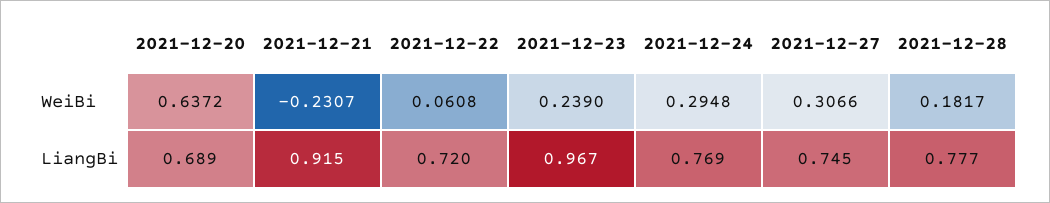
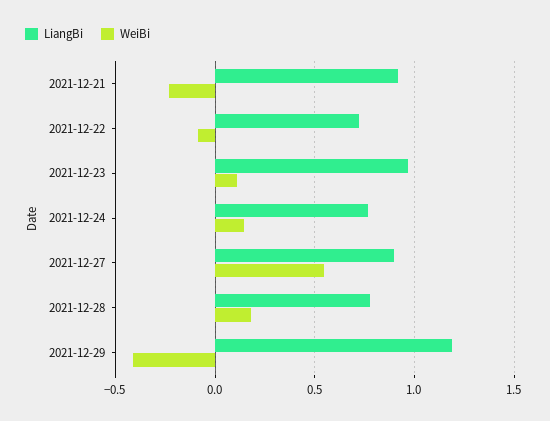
WeiBi, 2021-12-20: 0.6372 -> none
WeiBi, 2021-12-22: 0.0608 -> -0.1
WeiBi, 2021-12-23: 0.239 -> 0.1
WeiBi, 2021-12-24: 0.2948 -> 0.15
WeiBi, 2021-12-27: 0.3066 -> 0.55
LiangBi, 2021-12-20: 0.689 -> none
LiangBi, 2021-12-27: 0.745 -> 0.9
LiangBi, 2021-12-29: none -> 1.2
WeiBi, 2021-12-29: none -> -0.4

